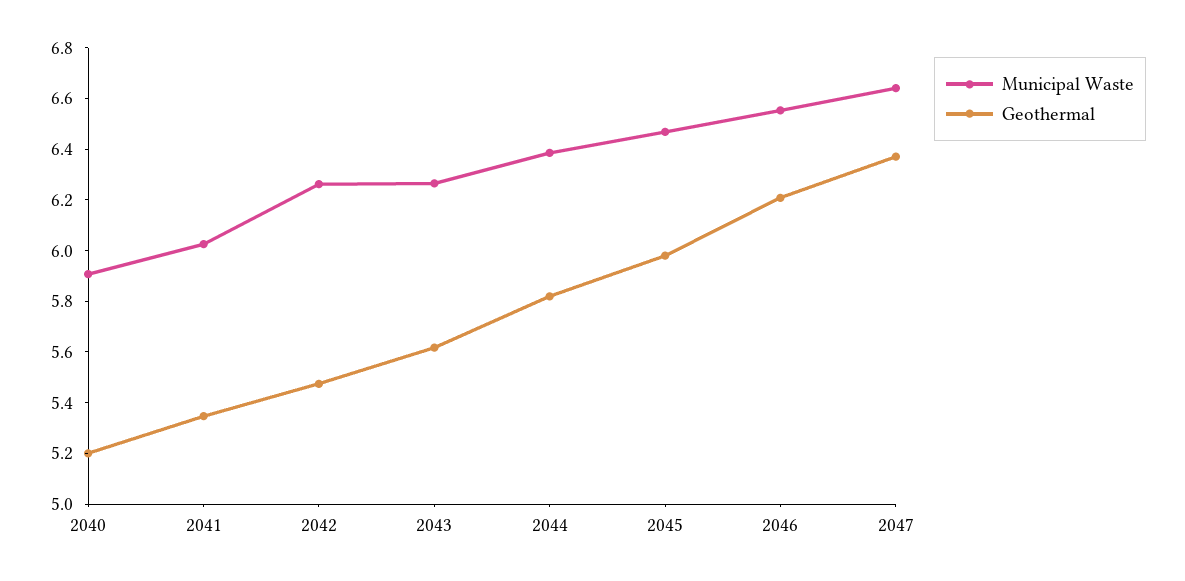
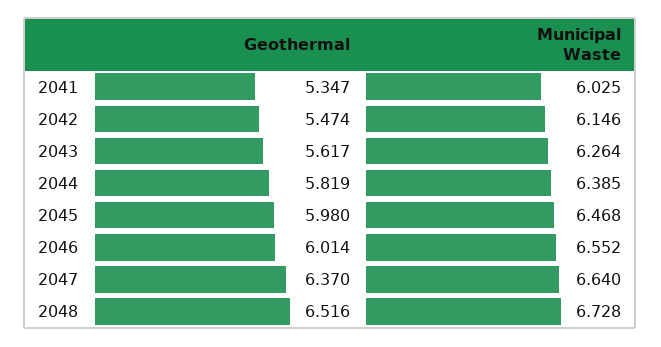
Municipal Waste, 2040: 5.9 -> none
Geothermal, 2040: 5.2 -> none
Municipal Waste, 2042: 6.25 -> 6.146
Geothermal, 2046: 6.2 -> 6.014
Geothermal, 2048: none -> 6.516
Municipal Waste, 2048: none -> 6.728

